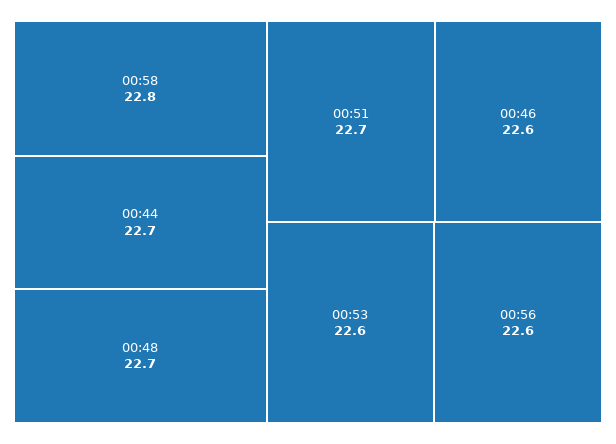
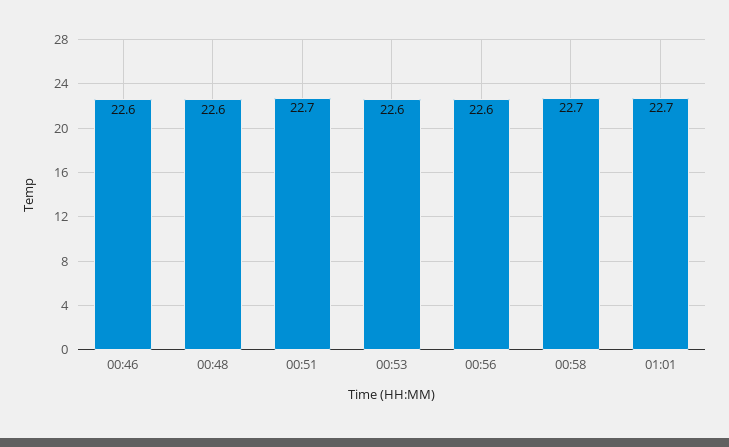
00:58: 22.8 -> 22.7
00:44: 22.7 -> none
00:48: 22.7 -> 22.6
01:01: none -> 22.7

